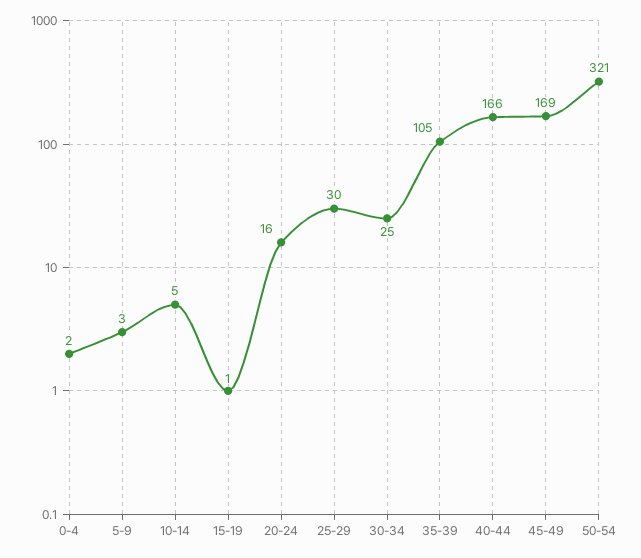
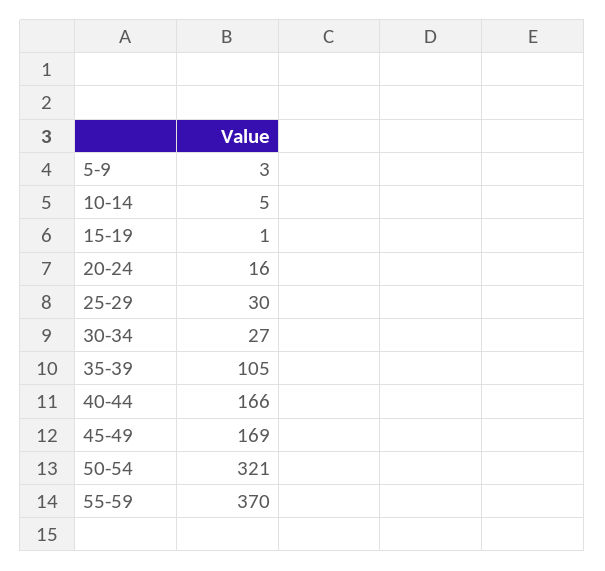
0-4: 2 -> none
30-34: 25 -> 27
55-59: none -> 370

